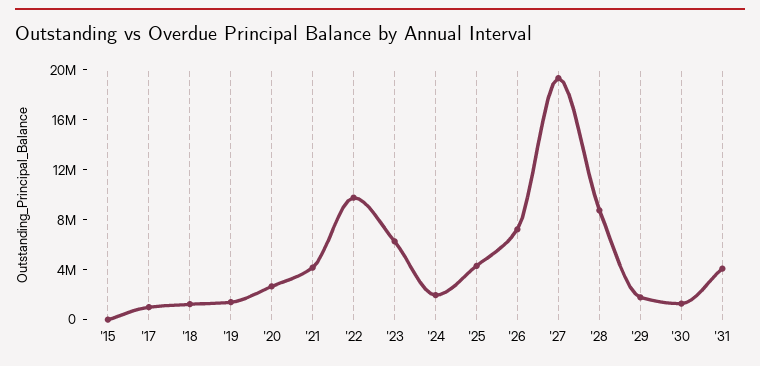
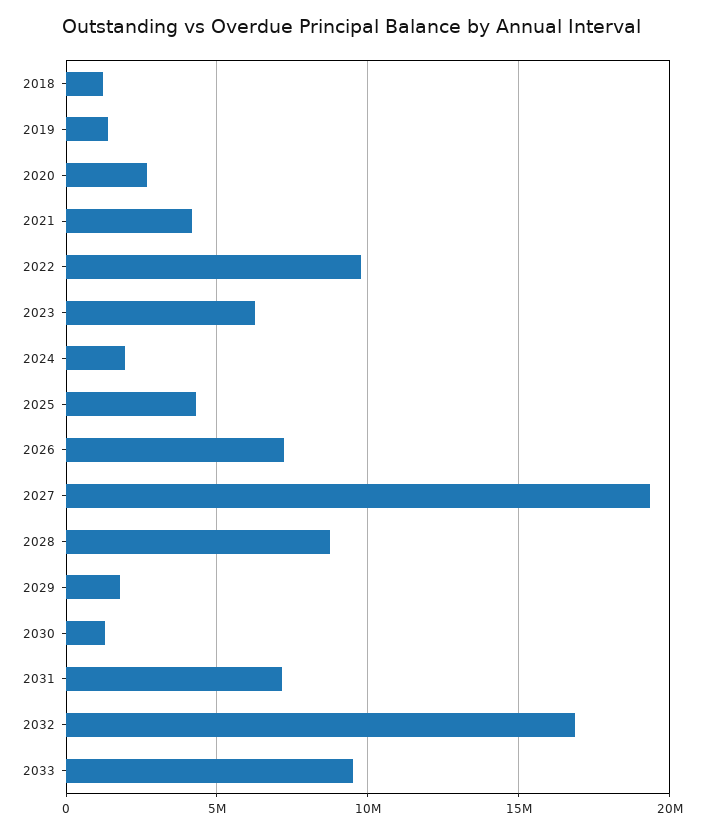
'15: 0 -> none
'17: 1000000 -> none
'31: 4000000 -> 7000000
2032: none -> 17000000
2033: none -> 9500000

